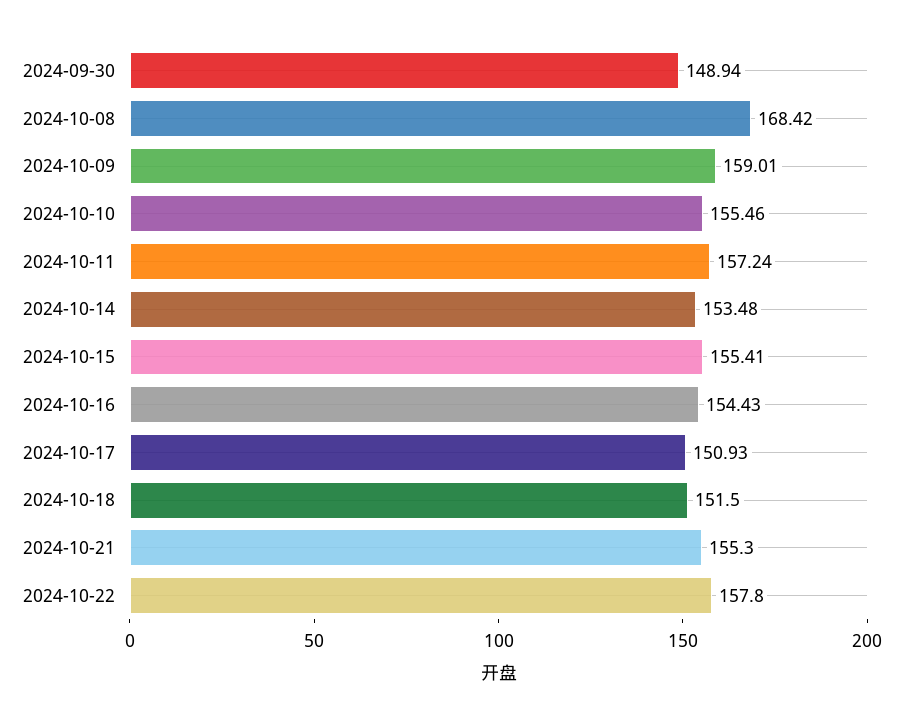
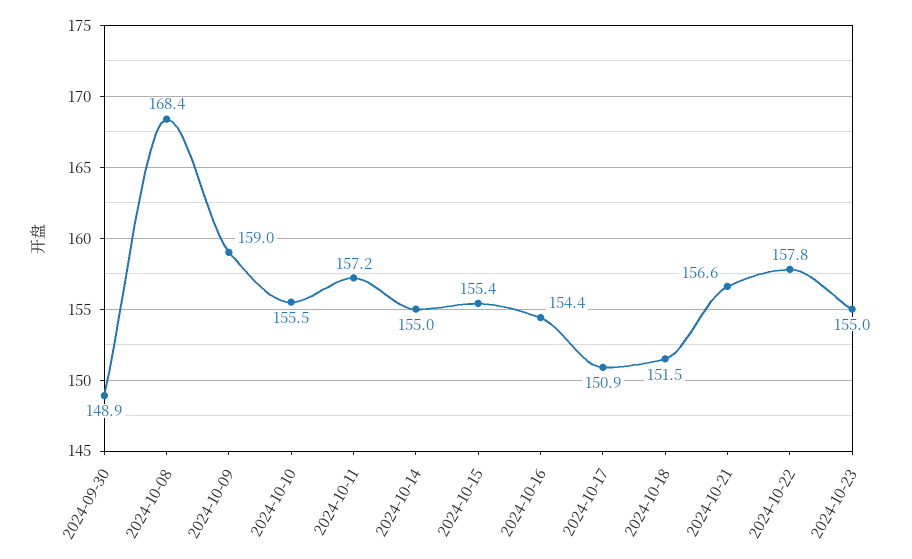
2024-10-14: 153.48 -> 155
2024-10-21: 155.3 -> 156.6
2024-10-23: none -> 155

